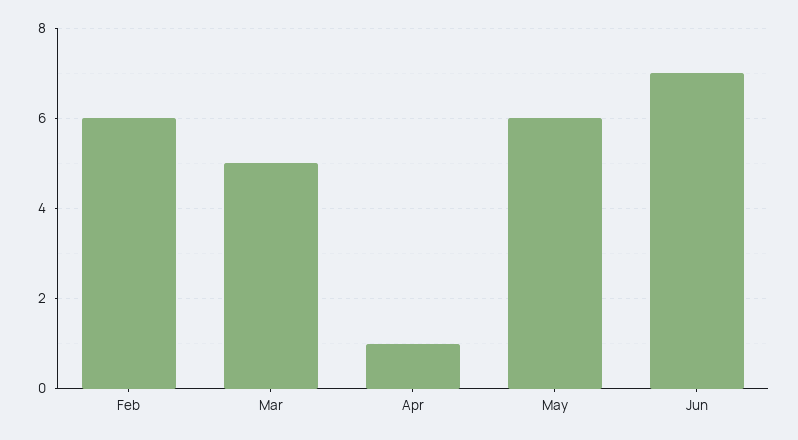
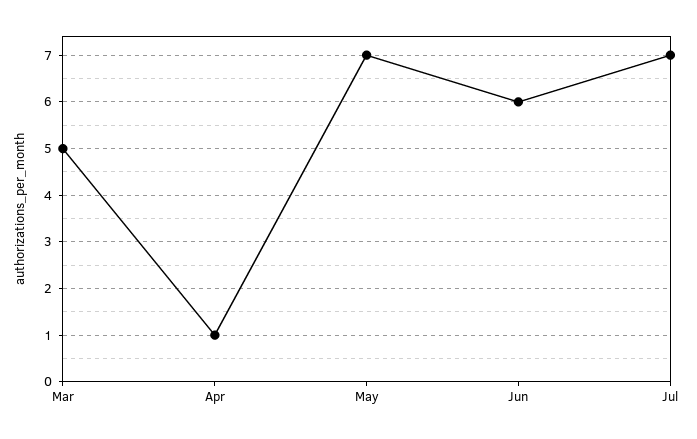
Feb: 6 -> none
May: 6 -> 7
Jun: 7 -> 6
Jul: none -> 7

